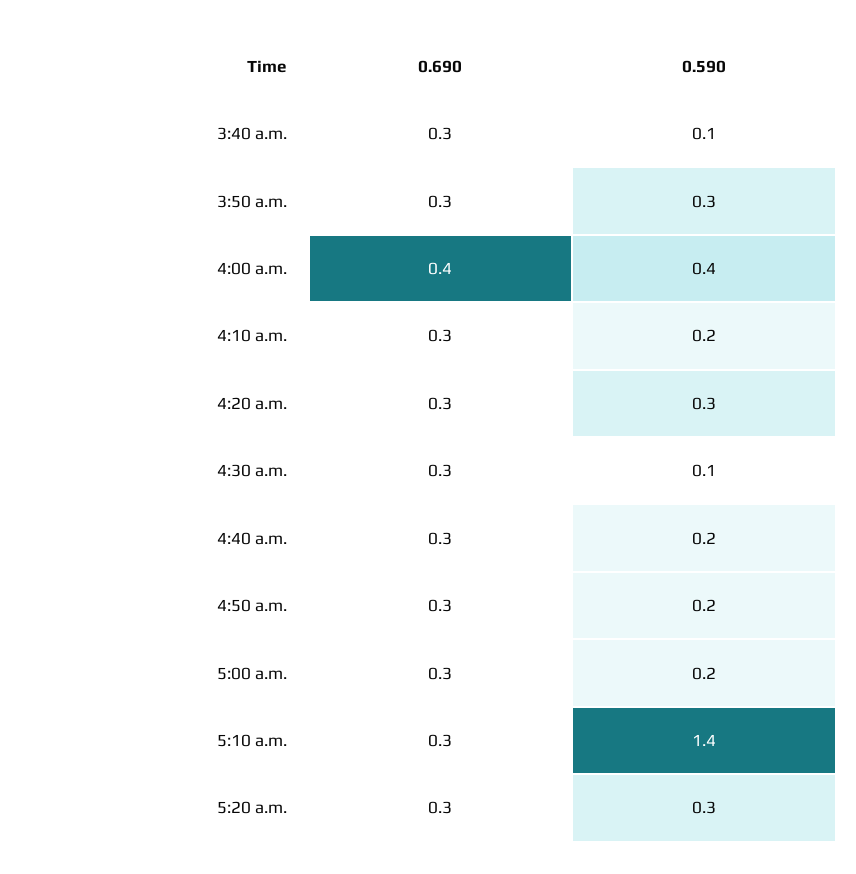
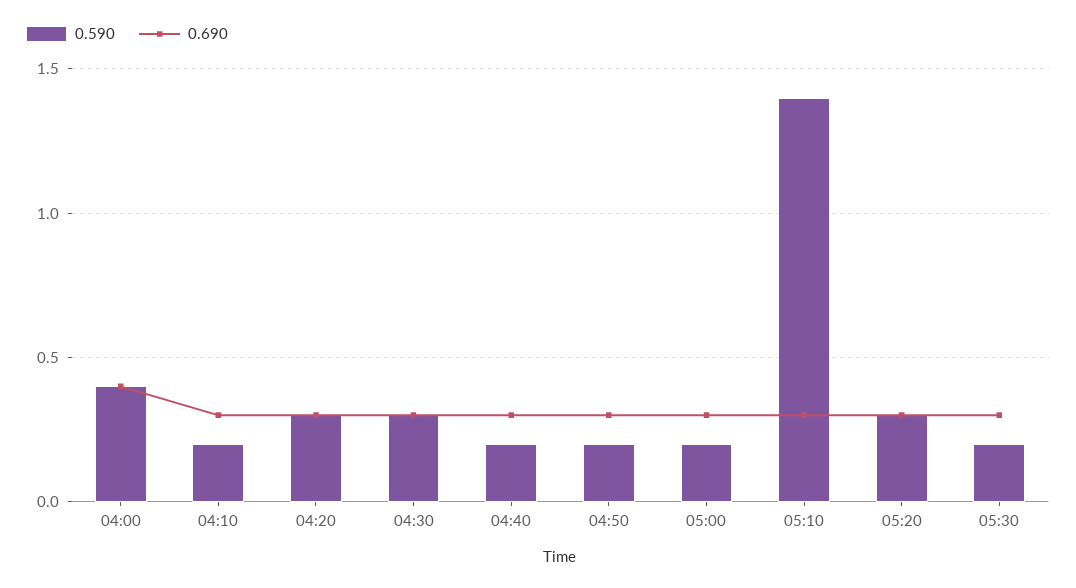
0.690, 3:40 a.m.: 0.3 -> none
0.590, 3:40 a.m.: 0.1 -> none
0.690, 3:50 a.m.: 0.3 -> none
0.590, 3:50 a.m.: 0.3 -> none
0.590, 4:30 a.m.: 0.1 -> 0.3
0.590, 05:30: none -> 0.2
0.690, 05:30: none -> 0.3

